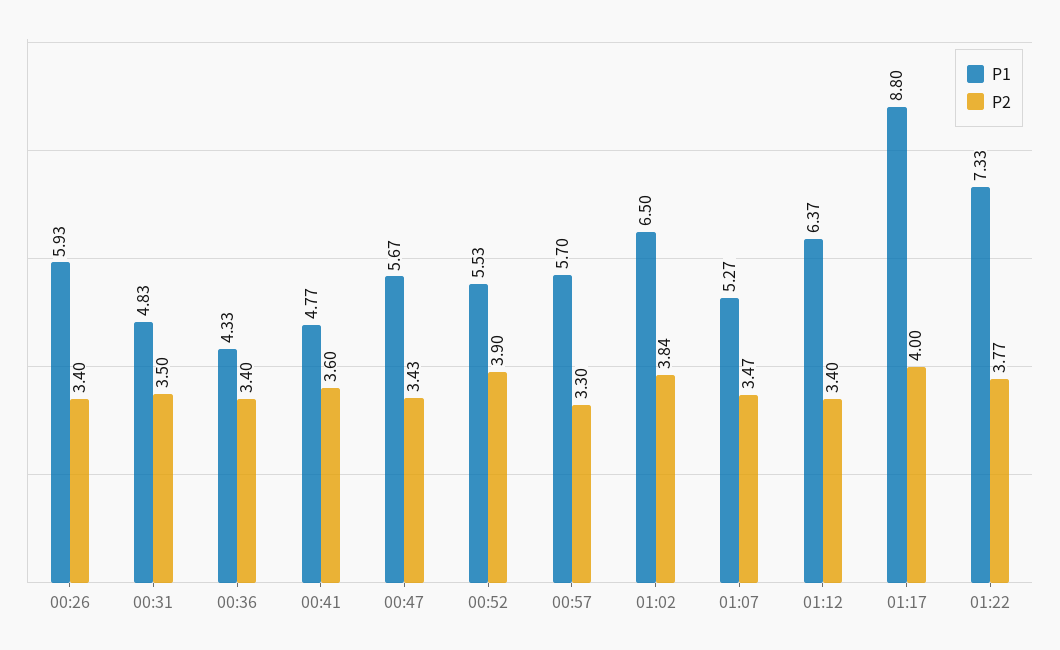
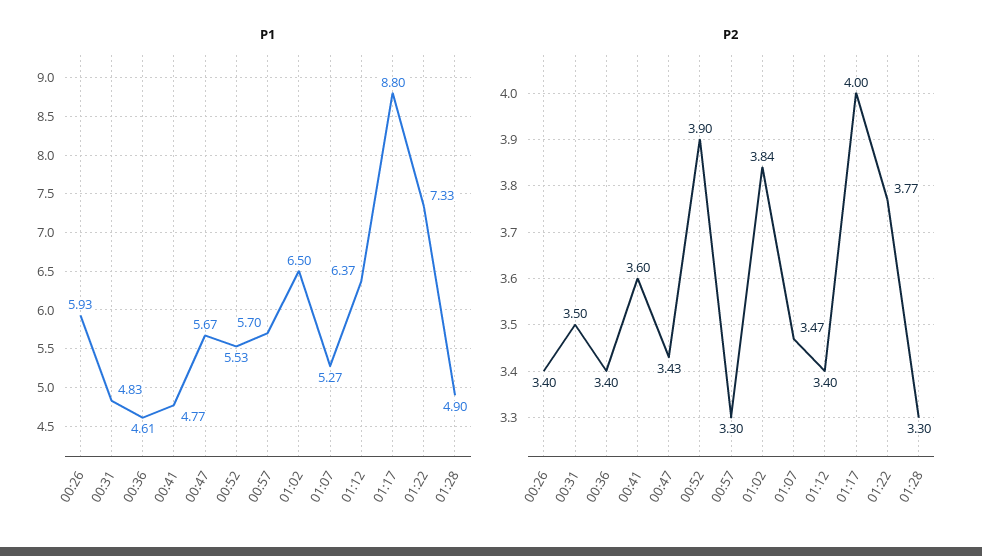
P1, 00:36: 4.33 -> 4.61
P1, 01:28: none -> 4.9
P2, 01:28: none -> 3.3

